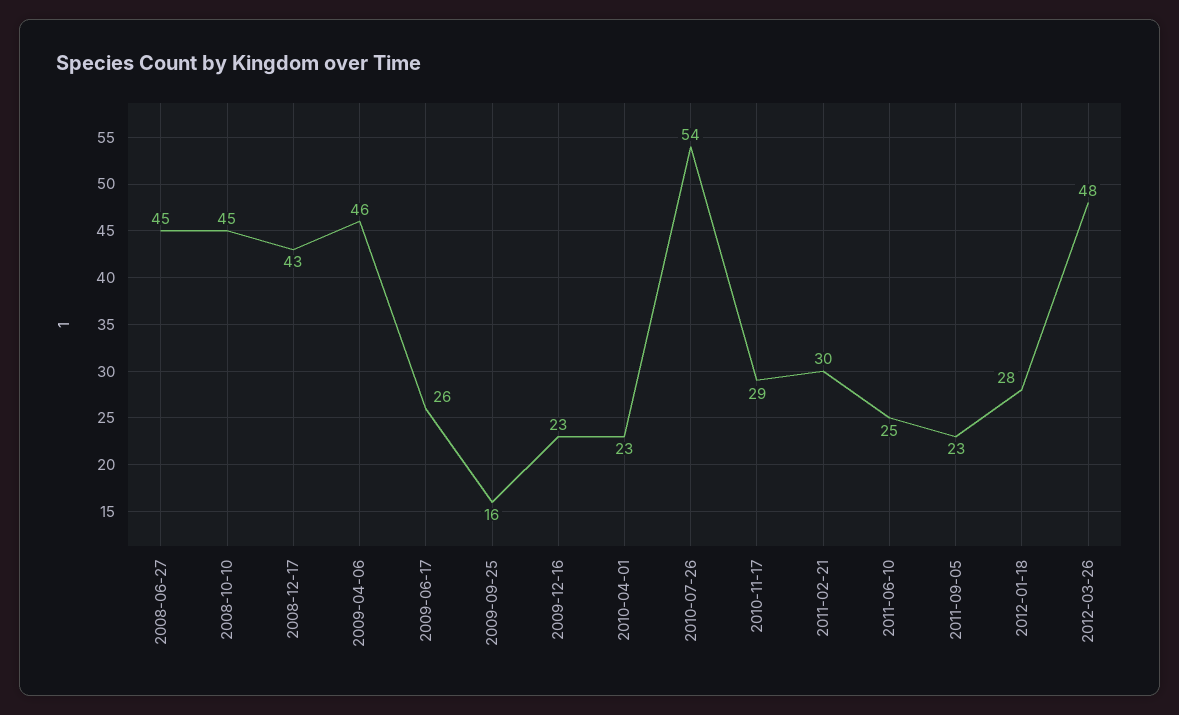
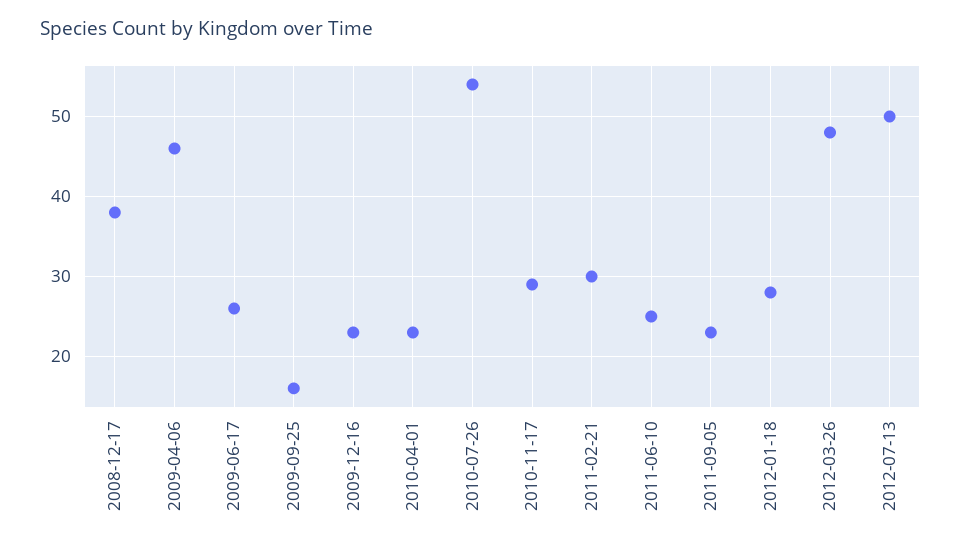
2008-06-27: 45 -> none
2008-10-10: 45 -> none
2008-12-17: 43 -> 38
2012-07-13: none -> 50

